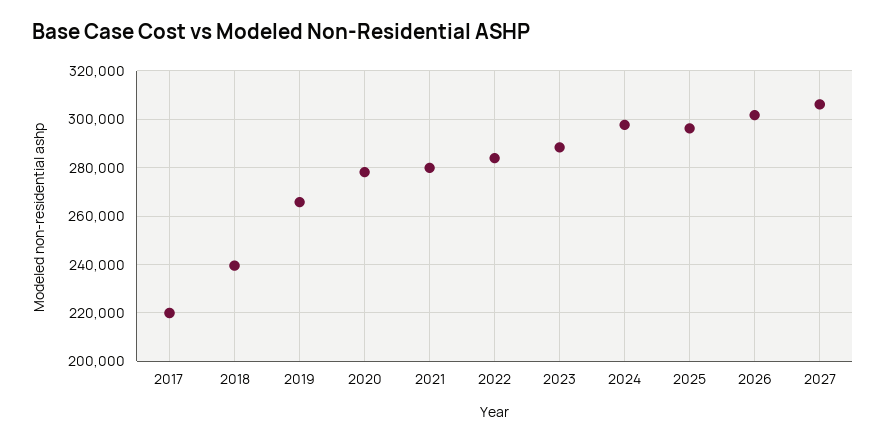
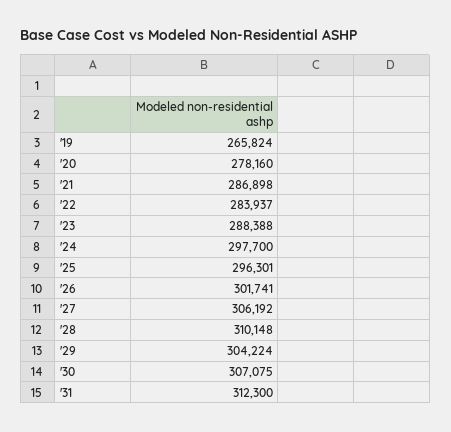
2017: 220000 -> none
2018: 240000 -> none
2021: 280000 -> 286898
'28: none -> 310148
'29: none -> 304224
'30: none -> 307075
'31: none -> 312300

